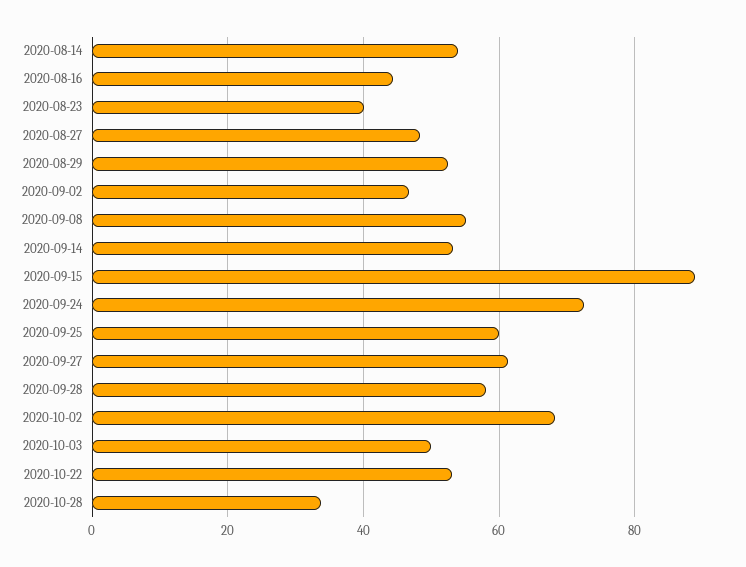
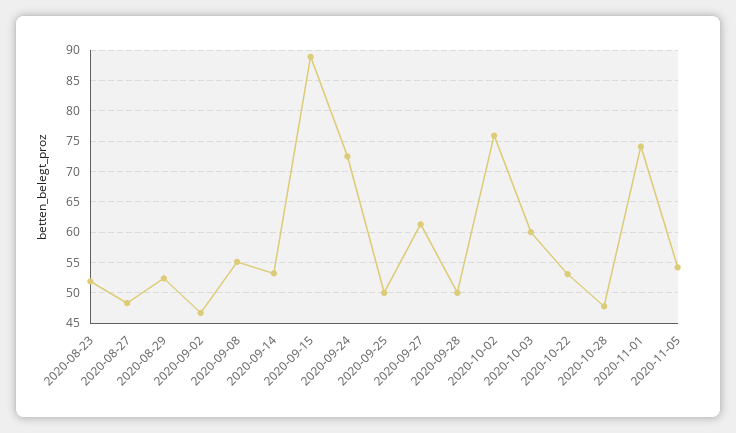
2020-08-14: 54 -> none
2020-08-16: 44 -> none
2020-08-23: 40 -> 52
2020-09-25: 60 -> 50
2020-09-28: 58 -> 50
2020-10-02: 68 -> 76
2020-10-03: 50 -> 60
2020-10-28: 34 -> 48
2020-11-01: none -> 74
2020-11-05: none -> 54

